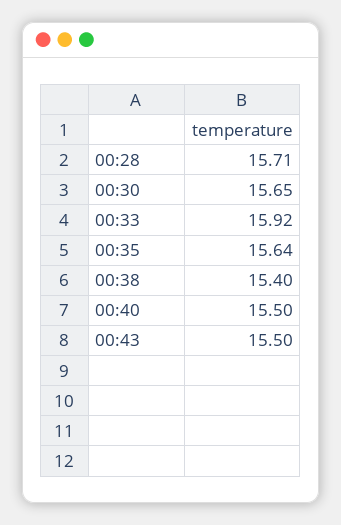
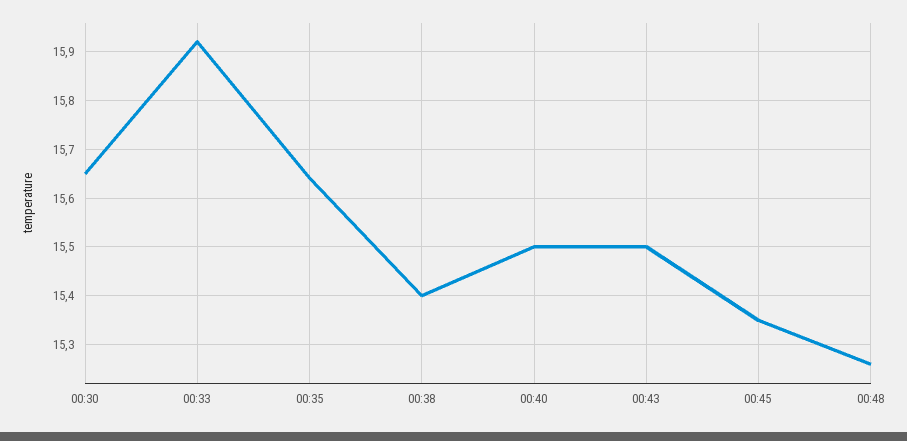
00:28: 15.71 -> none
00:45: none -> 15.35
00:48: none -> 15.25

